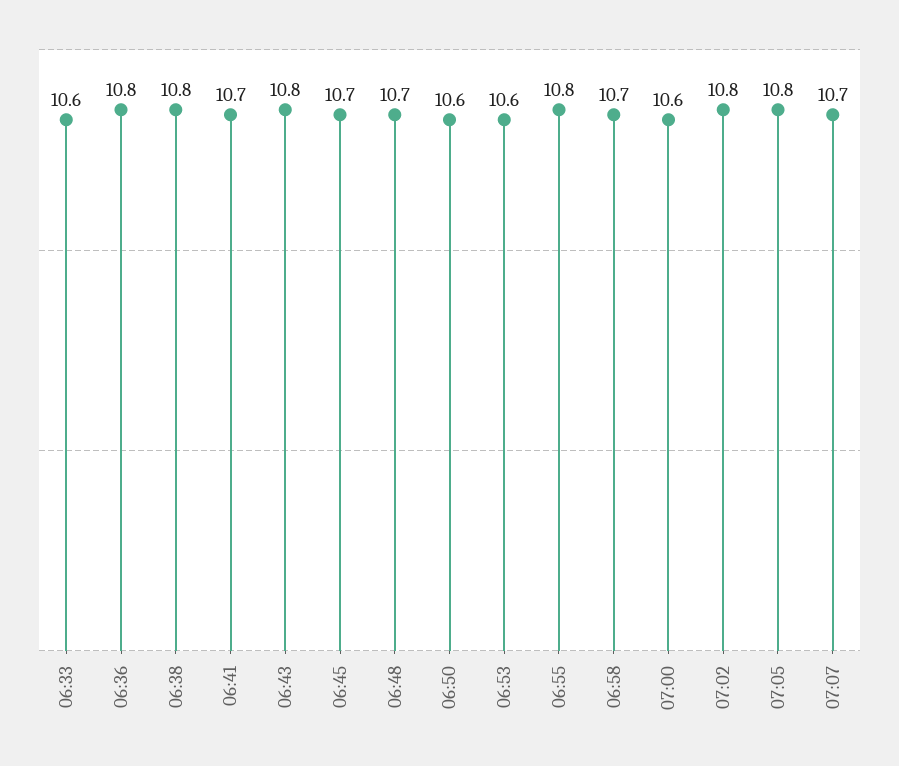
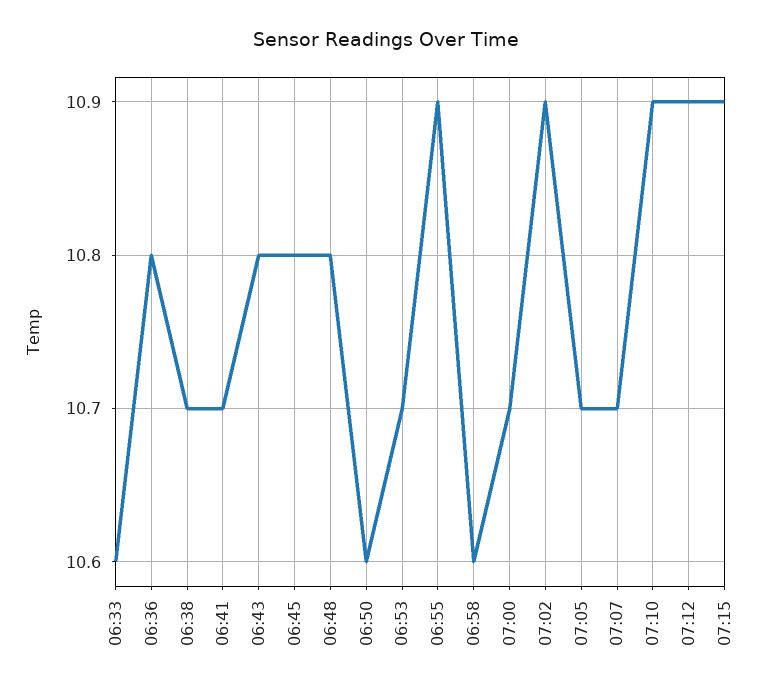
06:38: 10.8 -> 10.7
06:45: 10.7 -> 10.8
06:48: 10.7 -> 10.8
06:53: 10.6 -> 10.7
06:55: 10.8 -> 10.9
06:58: 10.7 -> 10.6
07:00: 10.6 -> 10.7
07:02: 10.8 -> 10.9
07:05: 10.8 -> 10.7
07:10: none -> 10.9
07:12: none -> 10.9
07:15: none -> 10.9

